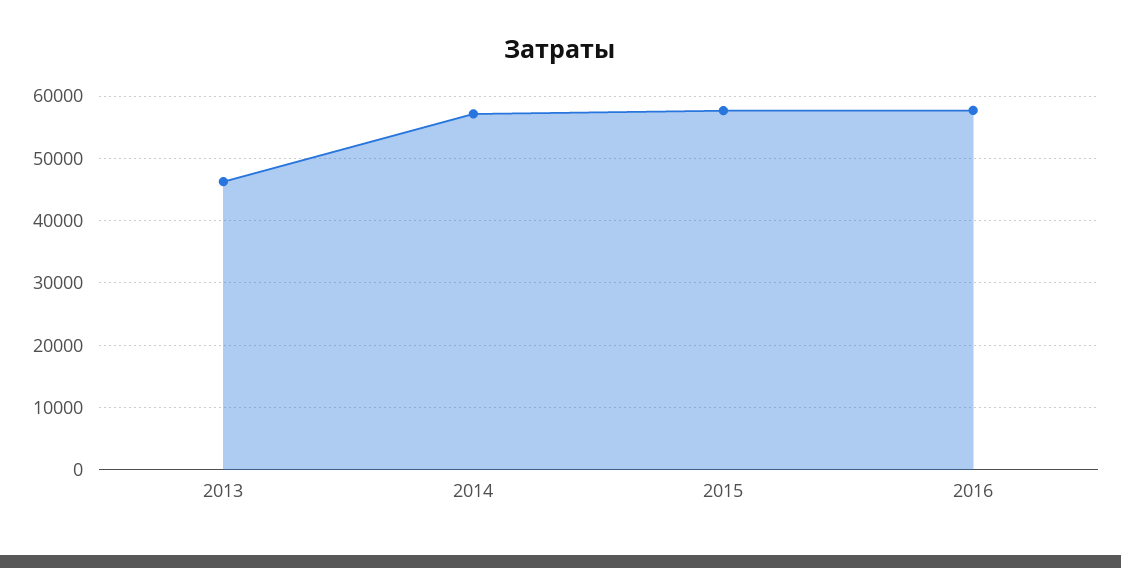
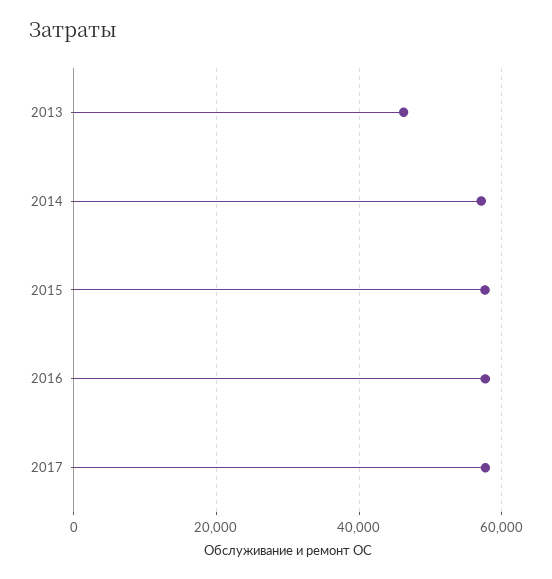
2017: none -> 58000

